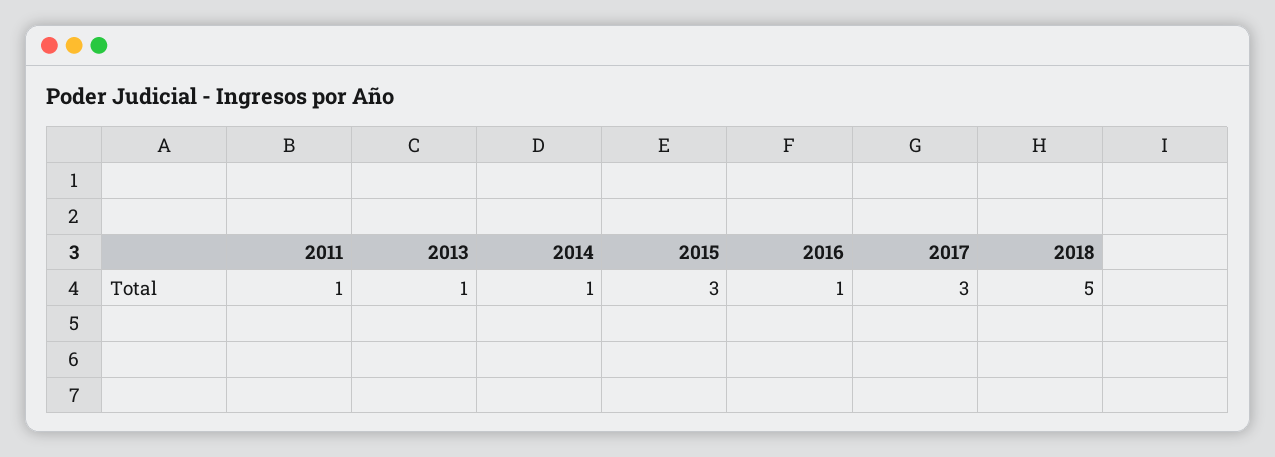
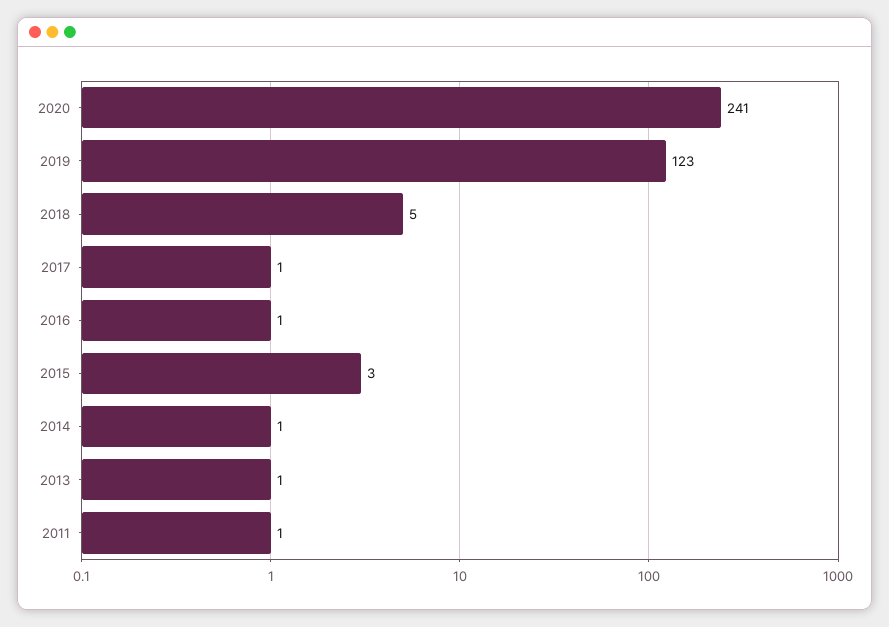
2017: 3 -> 1
2020: none -> 241
2019: none -> 123

